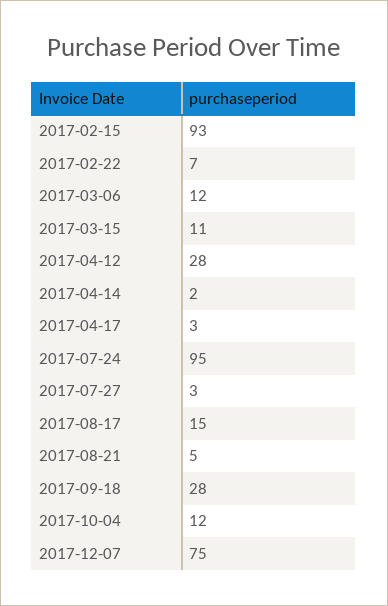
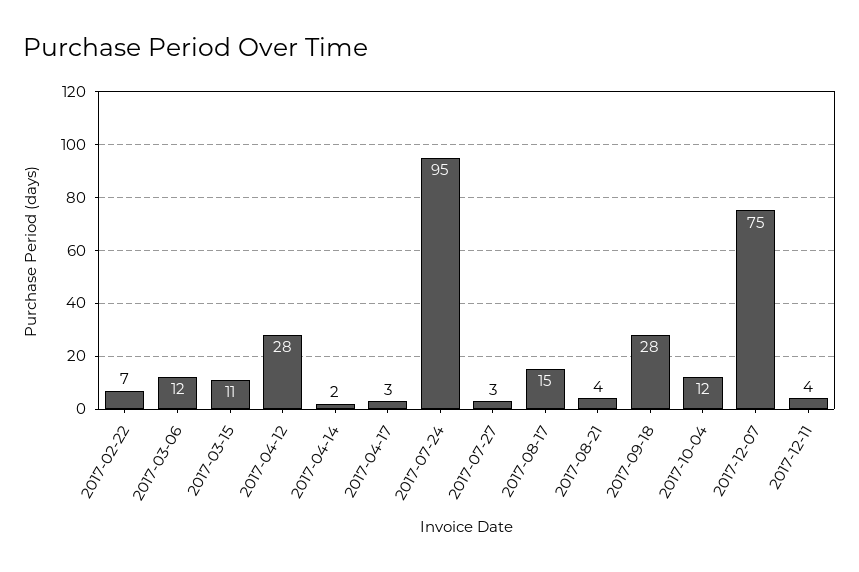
2017-02-15: 93 -> none
2017-08-21: 5 -> 4
2017-12-11: none -> 4

